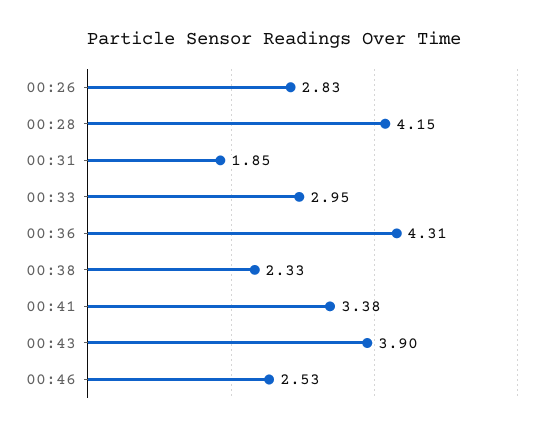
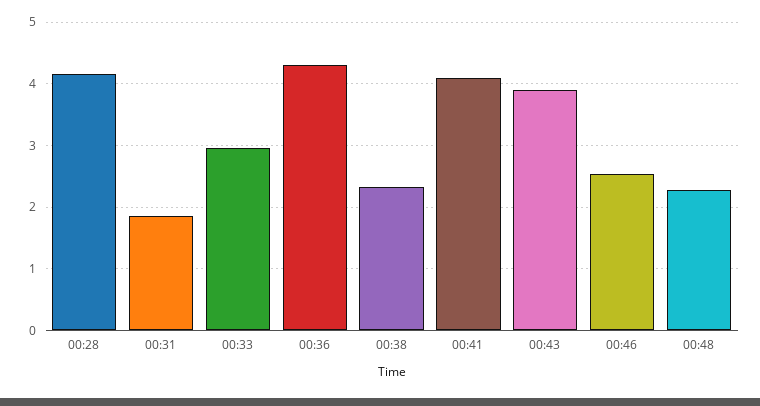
00:26: 2.83 -> none
00:41: 3.38 -> 4.1
00:48: none -> 2.3

